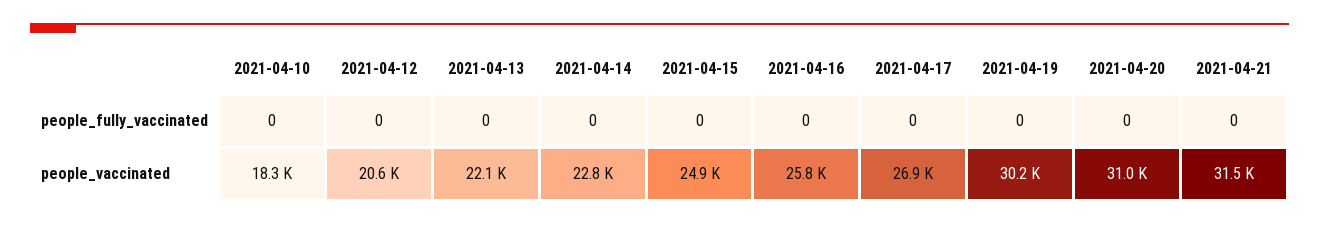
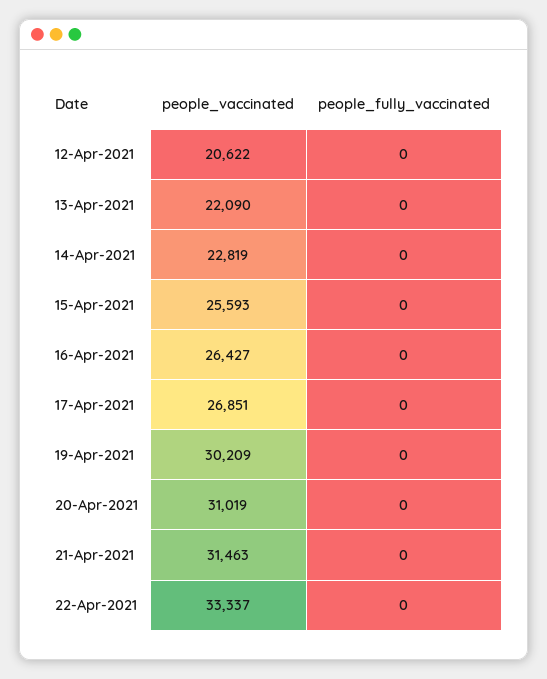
2021-04-10, people_fully_vaccinated: 0 -> none
2021-04-10, people_vaccinated: 18300 -> none
2021-04-15, people_vaccinated: 24900 -> 25593
2021-04-16, people_vaccinated: 25800 -> 26427
22-Apr-2021, people_vaccinated: none -> 33337
22-Apr-2021, people_fully_vaccinated: none -> 0

